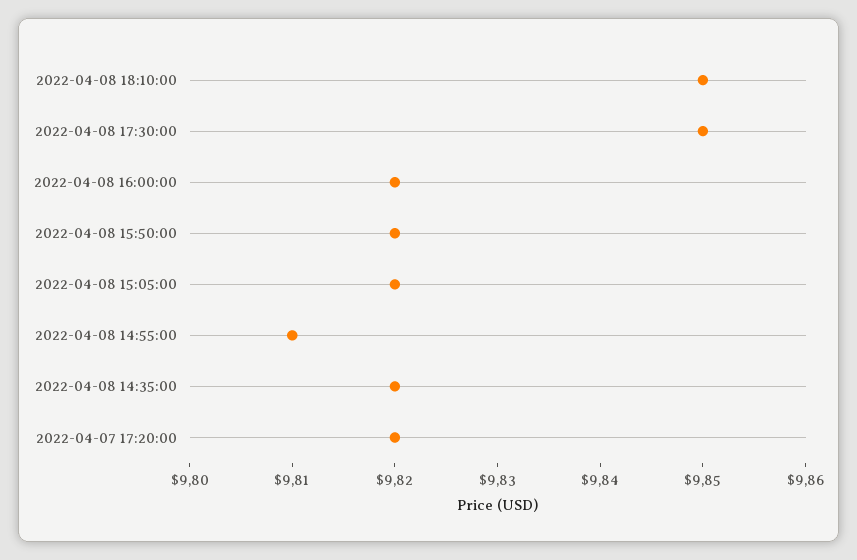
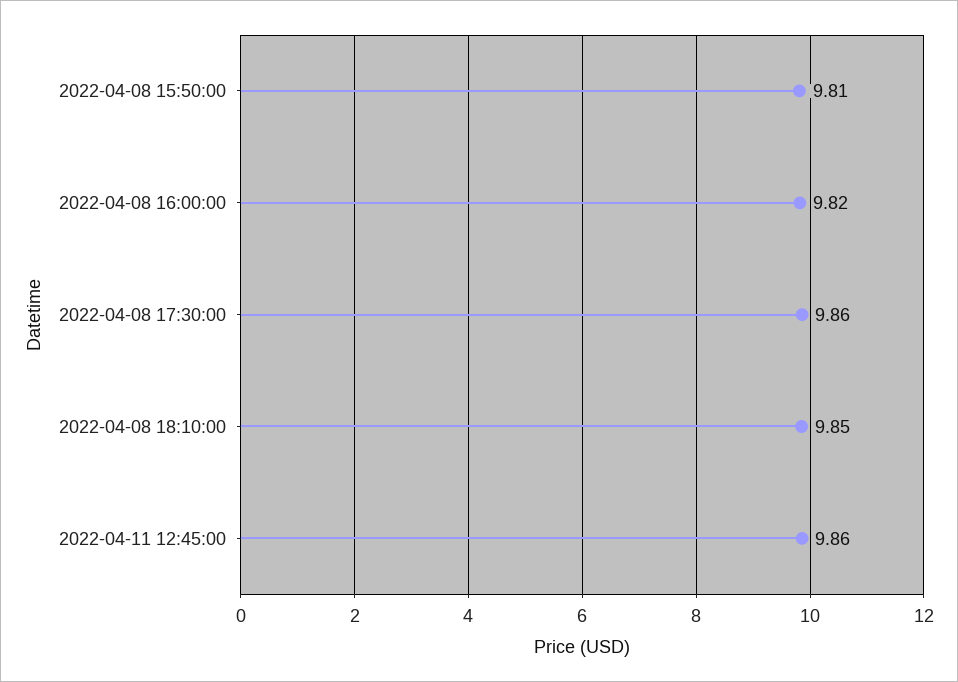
2022-04-08 17:30:00: 9.85 -> 9.86
2022-04-08 15:50:00: 9.82 -> 9.81
2022-04-08 15:05:00: 9.82 -> none
2022-04-08 14:55:00: 9.81 -> none
2022-04-08 14:35:00: 9.82 -> none
2022-04-07 17:20:00: 9.82 -> none
2022-04-11 12:45:00: none -> 9.86

